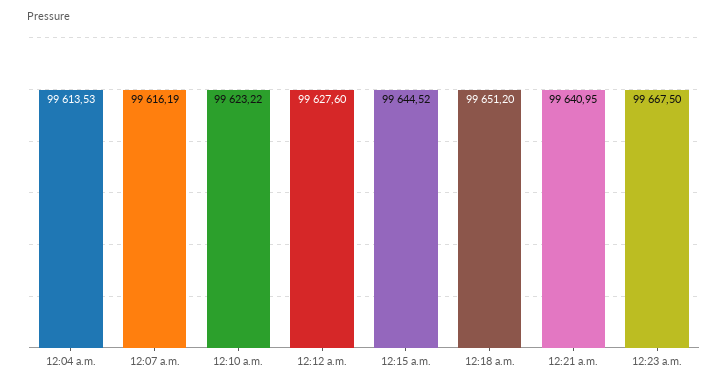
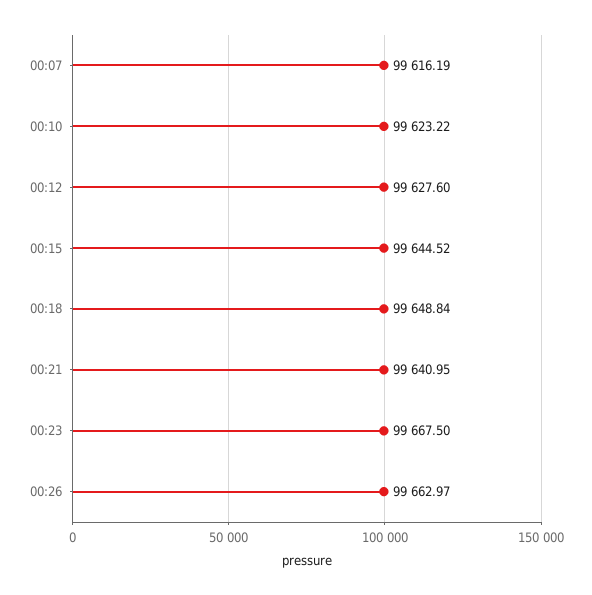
12:04 a.m.: 99613.53 -> none
12:18 a.m.: 99651.2 -> 99648.84
00:26: none -> 99662.97

